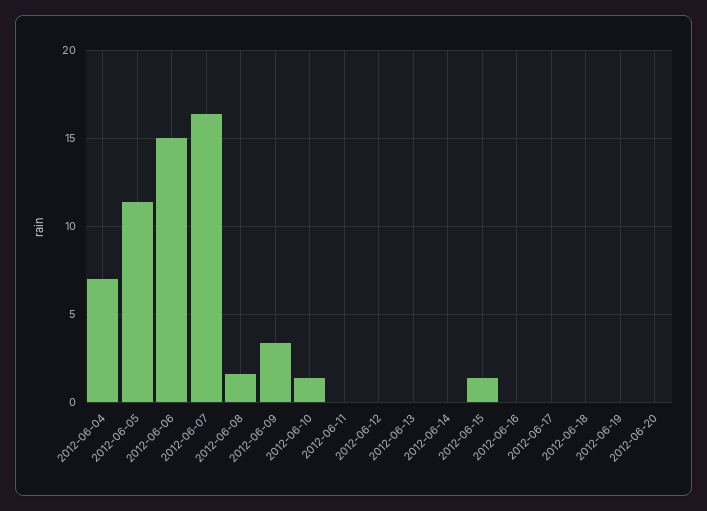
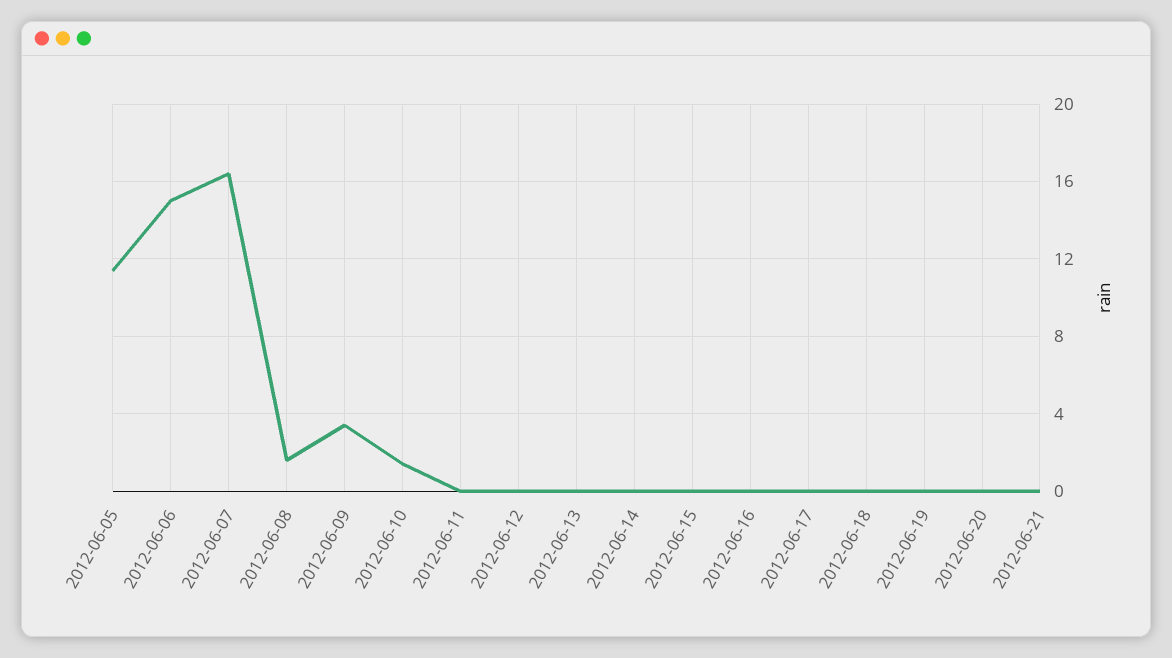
2012-06-04: 7 -> none
2012-06-15: 1.5 -> 0
2012-06-21: none -> 0

